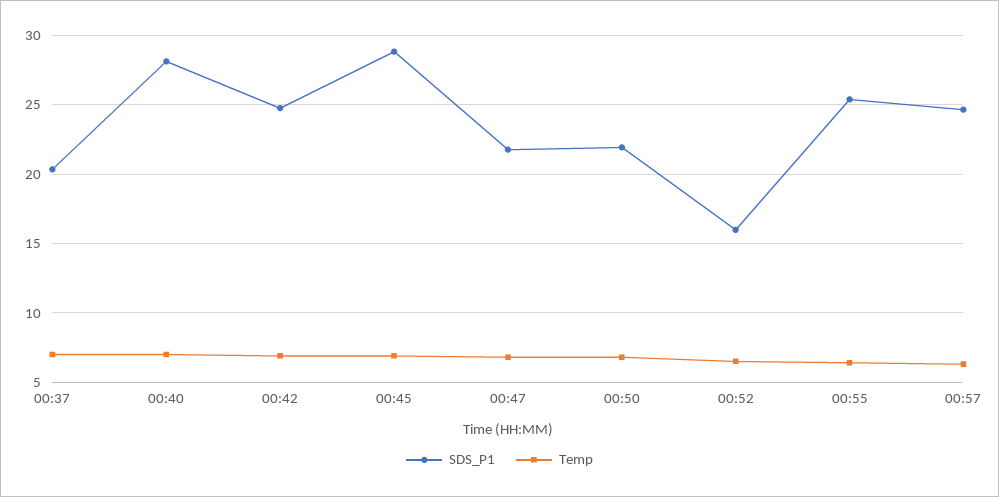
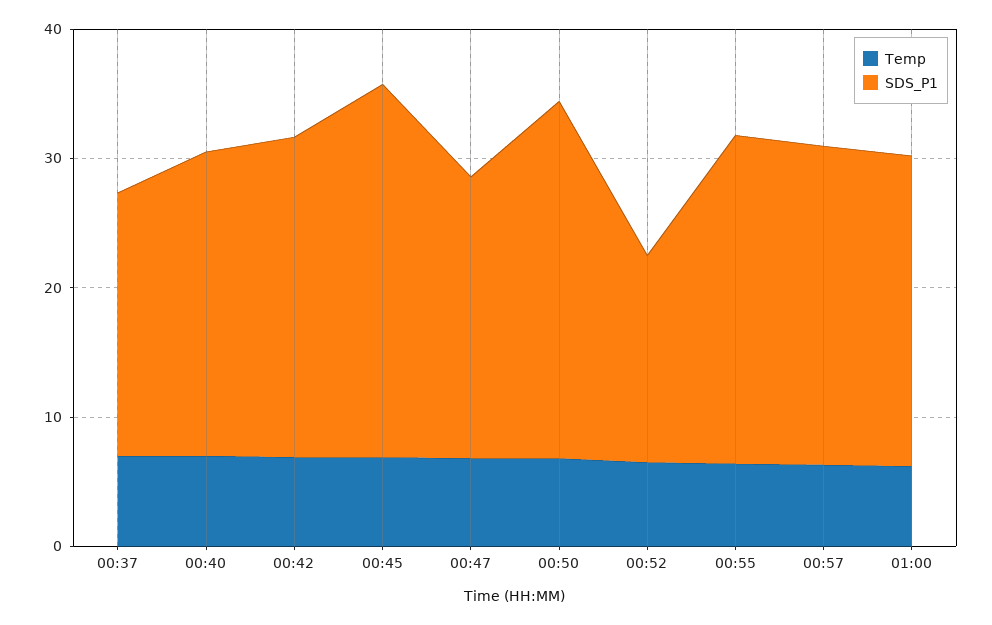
SDS_P1, 00:40: 28 -> 24
SDS_P1, 00:50: 22 -> 28
Temp, 01:00: none -> 6
SDS_P1, 01:00: none -> 24

